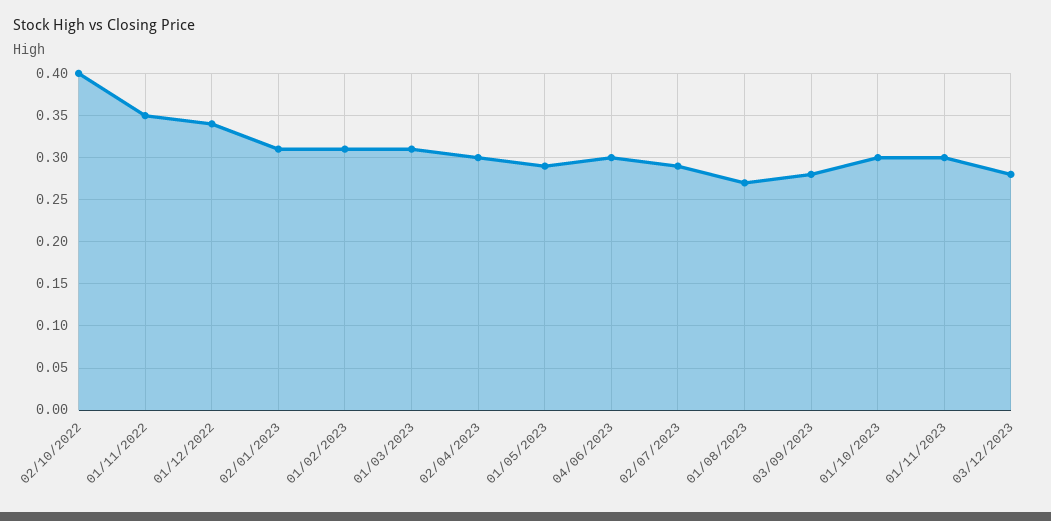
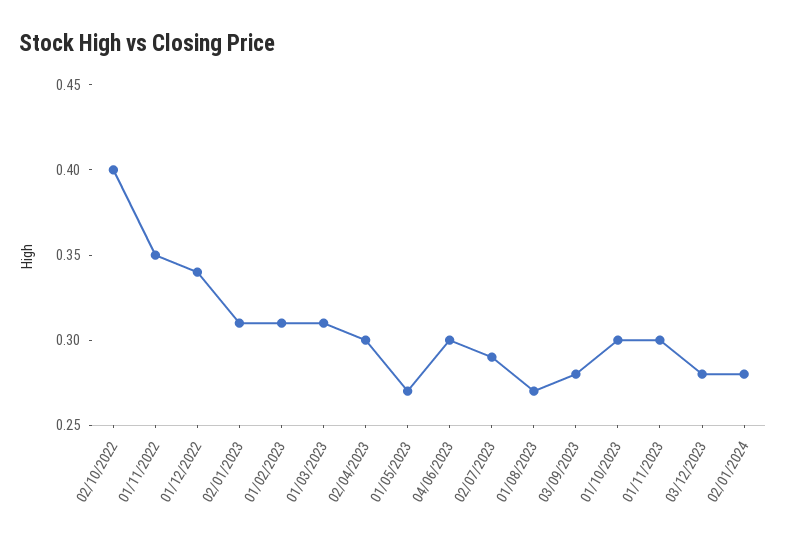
01/05/2023: 0.29 -> 0.27
02/01/2024: none -> 0.28

